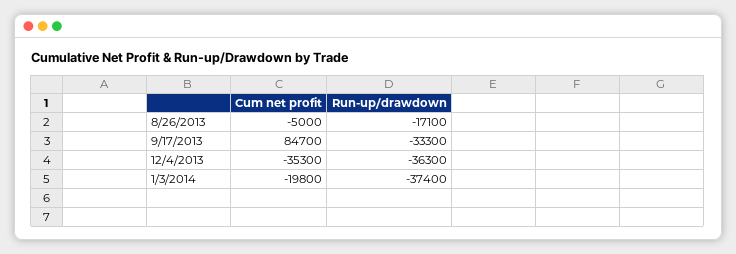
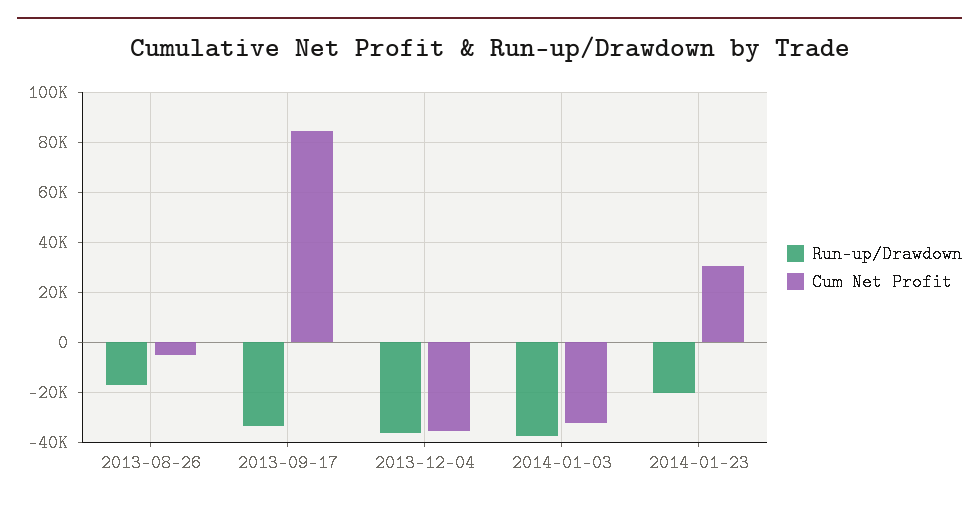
Cum net profit, 1/3/2014: -19800 -> -32500
Run-up/drawdown, 2014-01-23: none -> -20000
Cum net profit, 2014-01-23: none -> 30000

